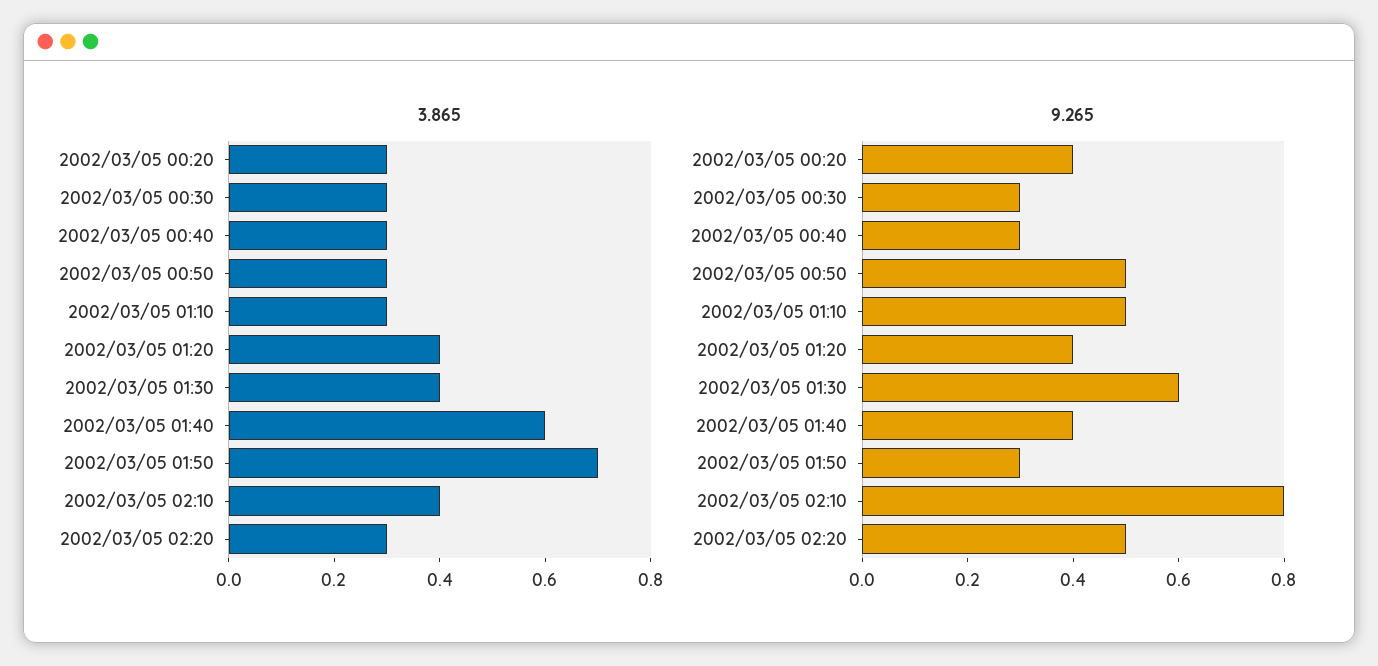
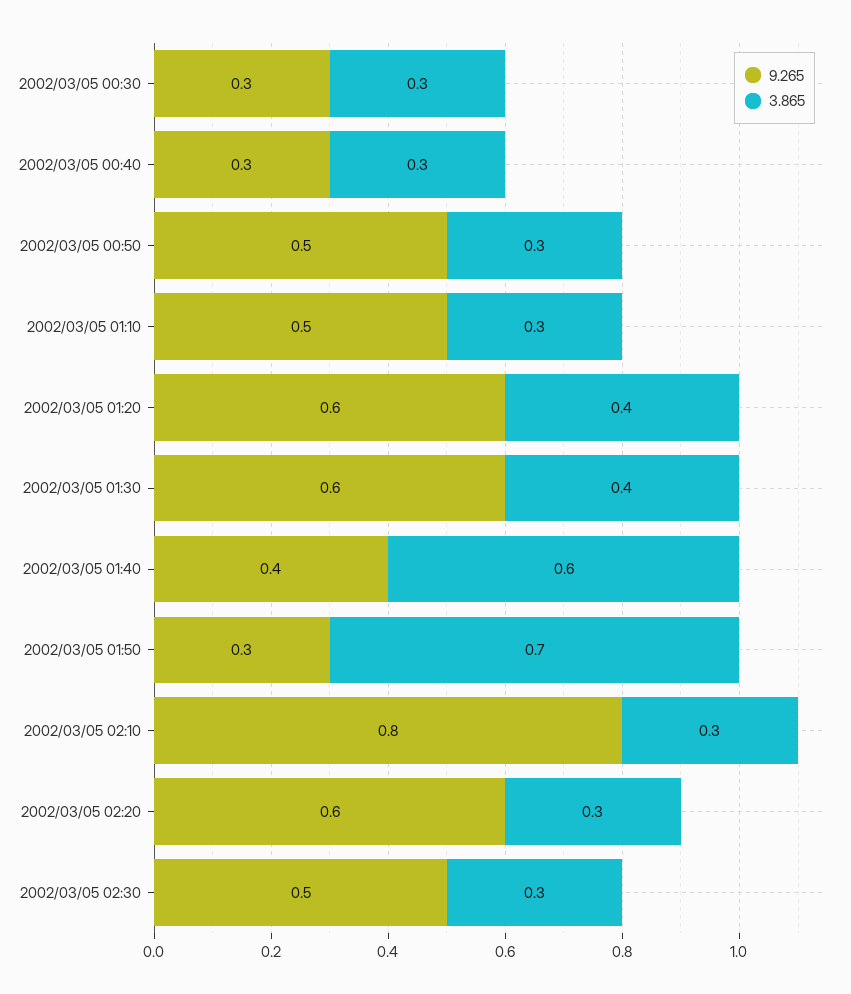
3.865, 2002/03/05 00:20: 0.3 -> none
3.865, 2002/03/05 02:10: 0.4 -> 0.3
9.265, 2002/03/05 00:20: 0.4 -> none
9.265, 2002/03/05 01:20: 0.4 -> 0.6
9.265, 2002/03/05 02:20: 0.5 -> 0.6
9.265, 2002/03/05 02:30: none -> 0.5
3.865, 2002/03/05 02:30: none -> 0.3

